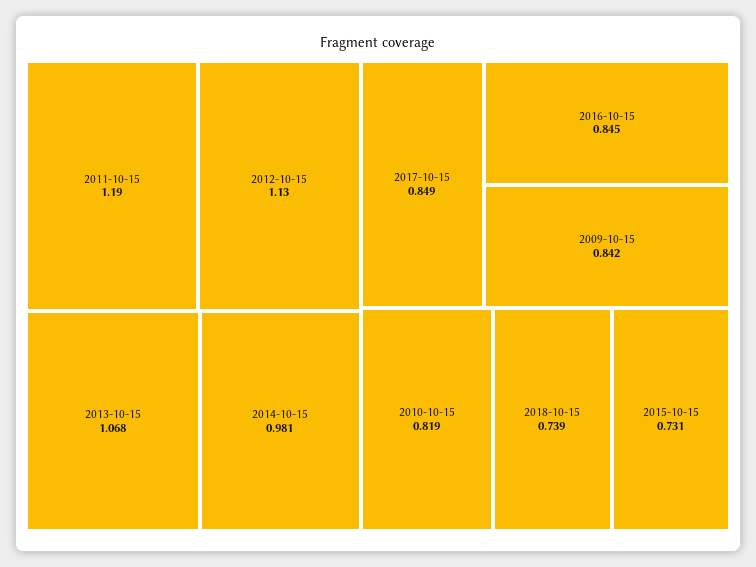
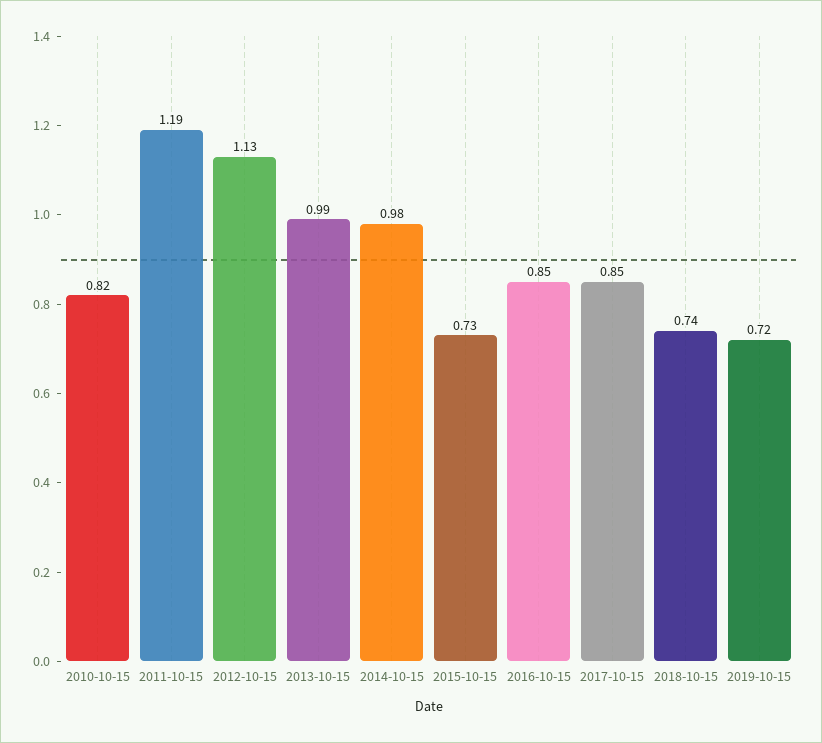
2013-10-15: 1.068 -> 0.99
2009-10-15: 0.842 -> none
2019-10-15: none -> 0.72

